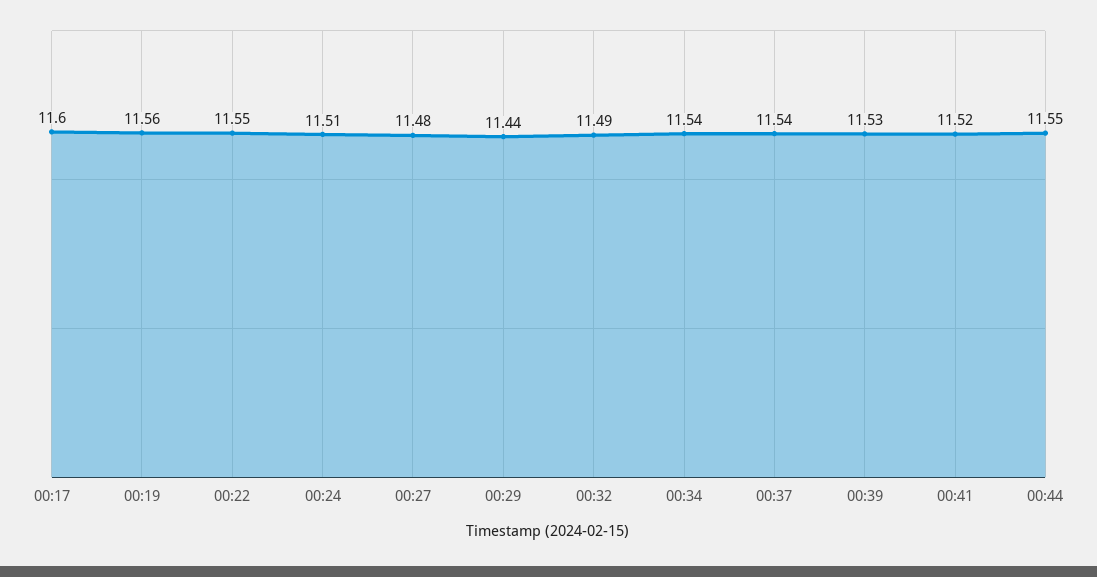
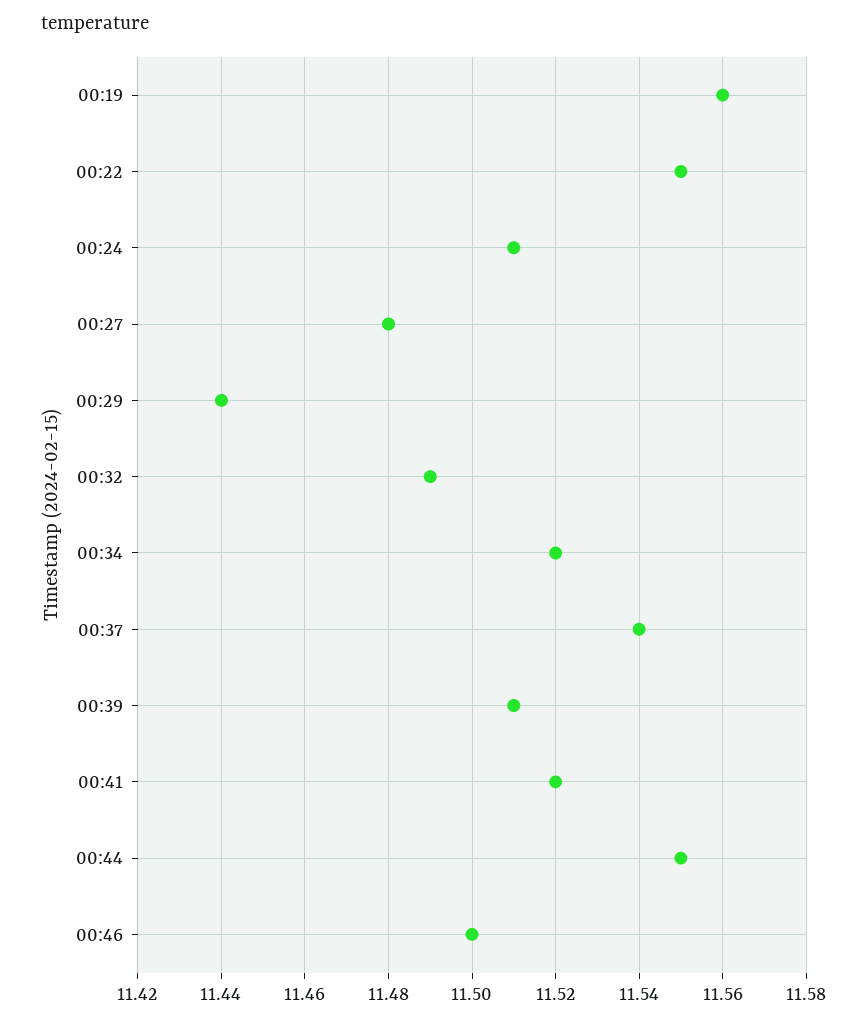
00:17: 11.6 -> none
00:34: 11.54 -> 11.52
00:39: 11.53 -> 11.51
00:46: none -> 11.5

